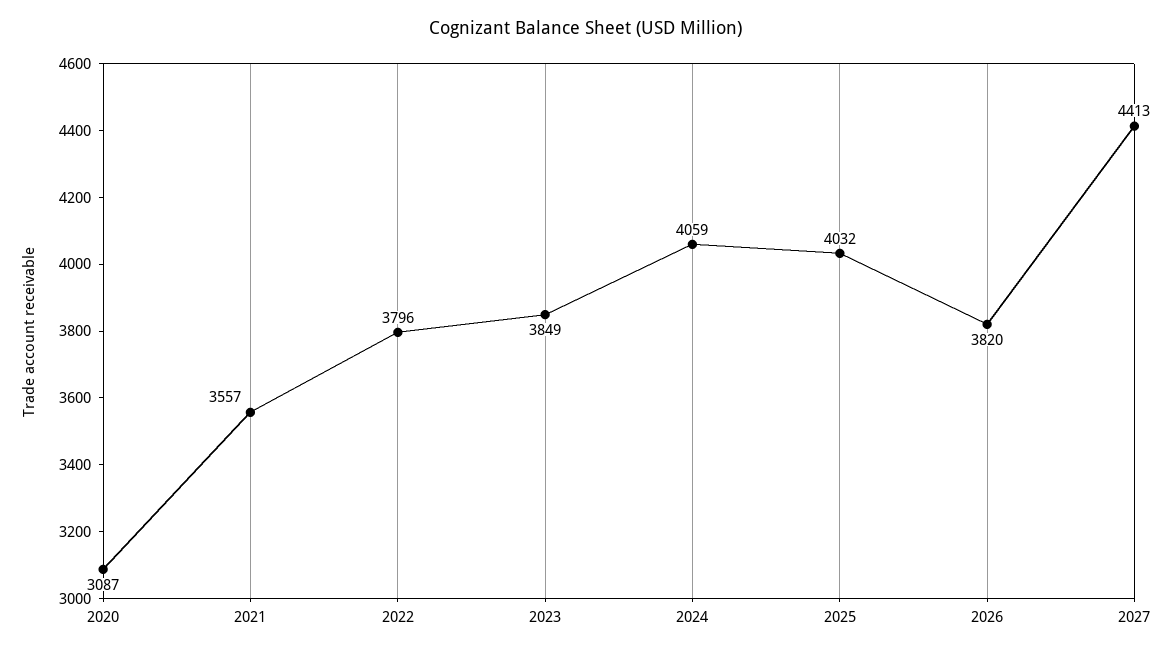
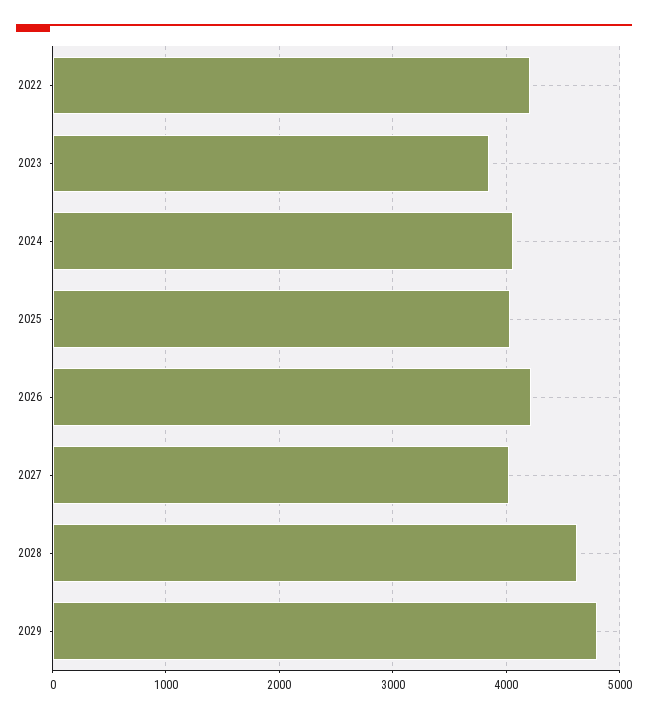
2020: 3087 -> none
2021: 3557 -> none
2022: 3796 -> 4200
2026: 3820 -> 4200
2027: 4413 -> 4000
2028: none -> 4600
2029: none -> 4800

